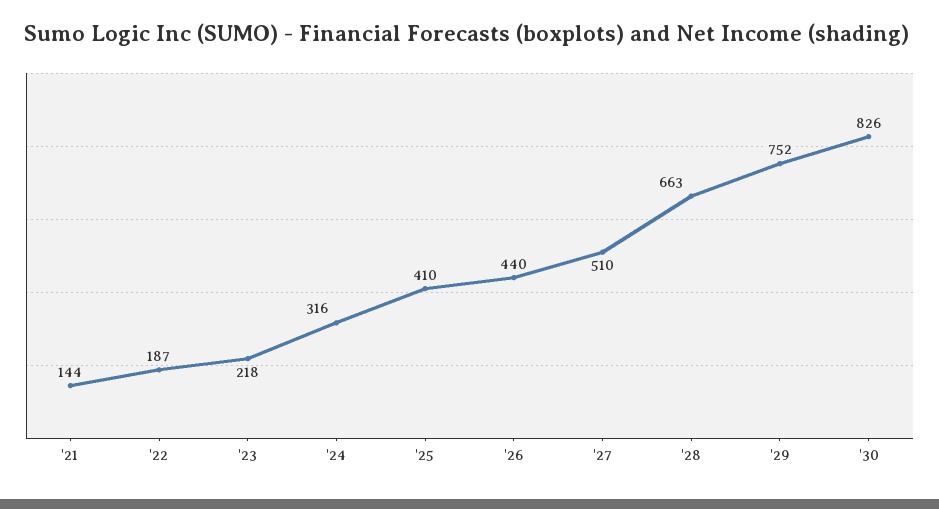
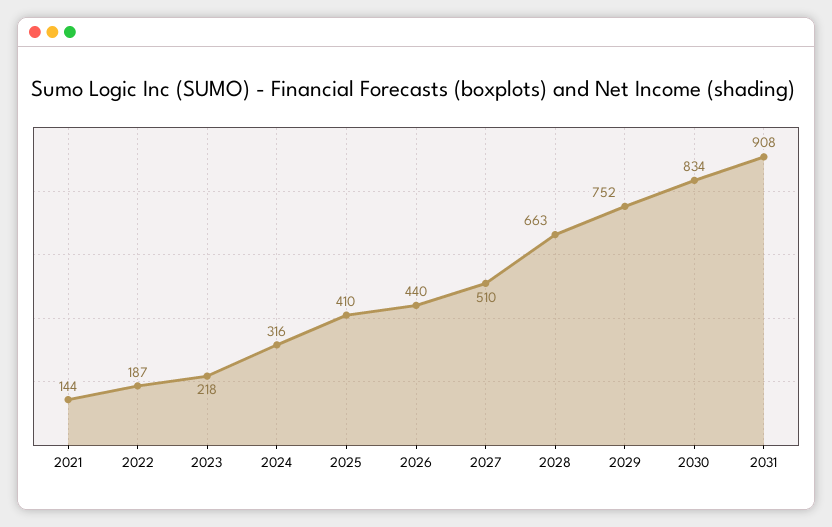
'30: 826 -> 834
2031: none -> 908

